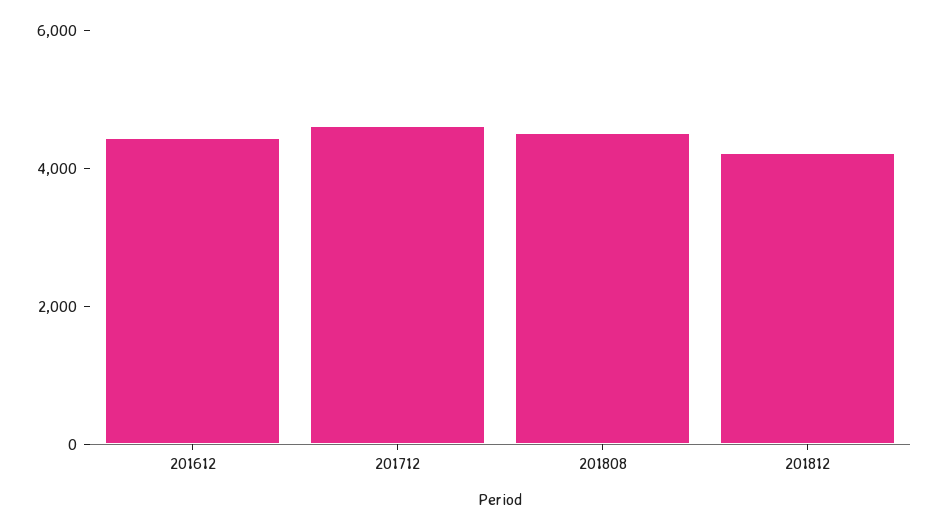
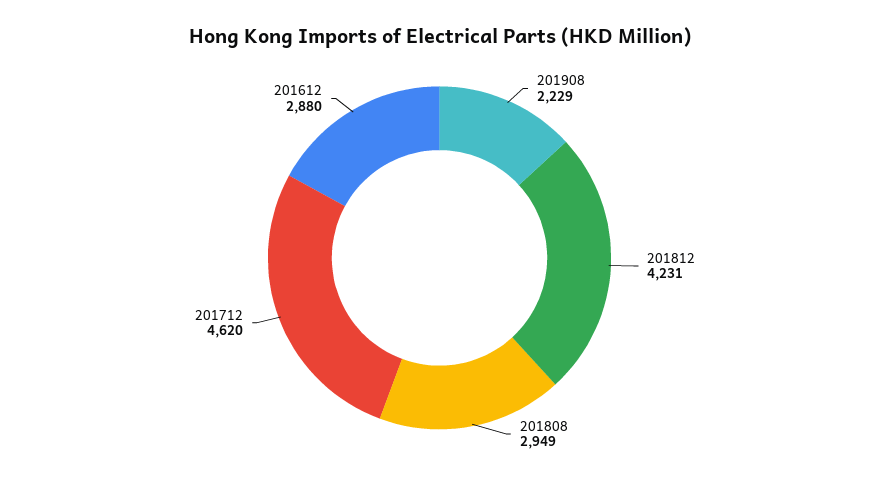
201612: 4500 -> 2880
201808: 4500 -> 2949
201908: none -> 2229

